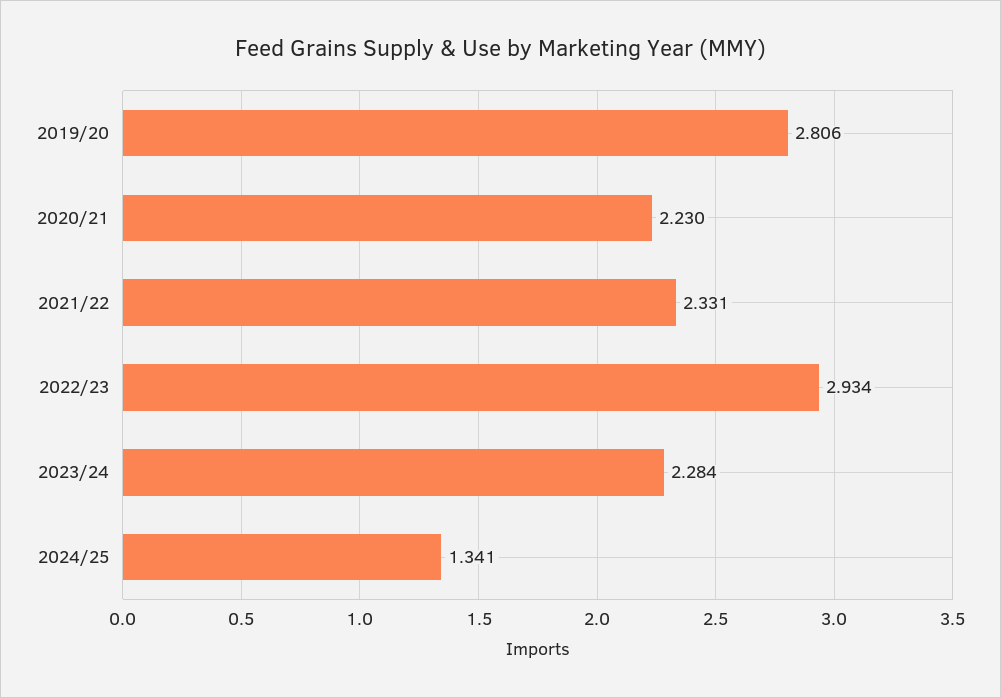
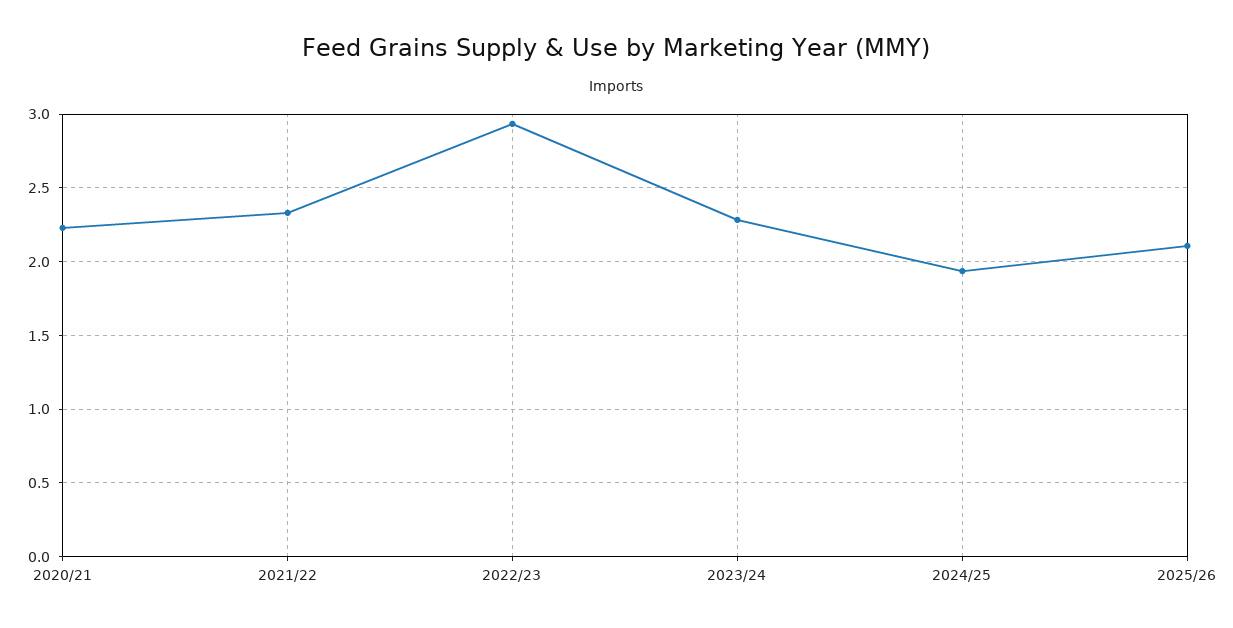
2019/20: 2.806 -> none
2024/25: 1.341 -> 1.95
2025/26: none -> 2.1

